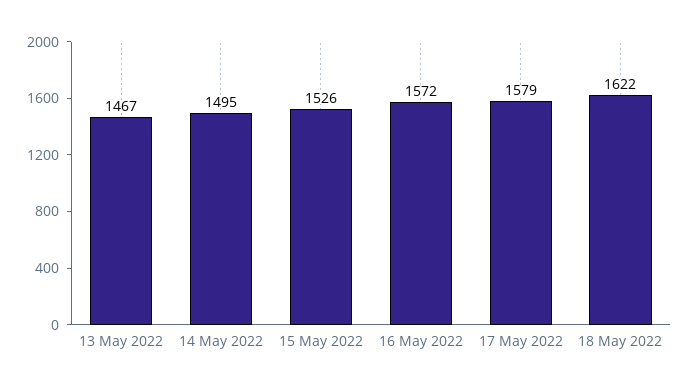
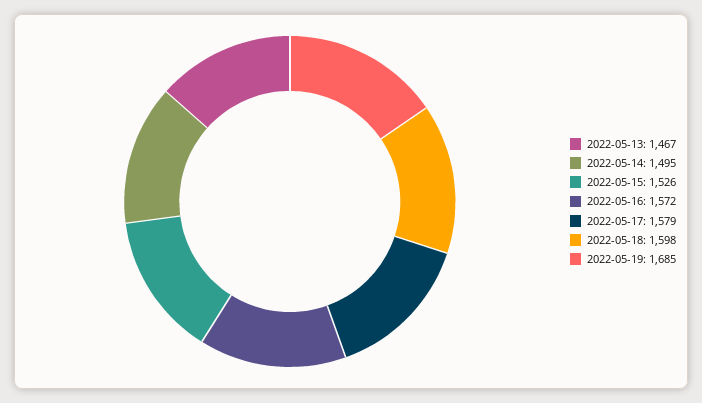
18 May 2022: 1622 -> 1598
2022-05-19: none -> 1685

